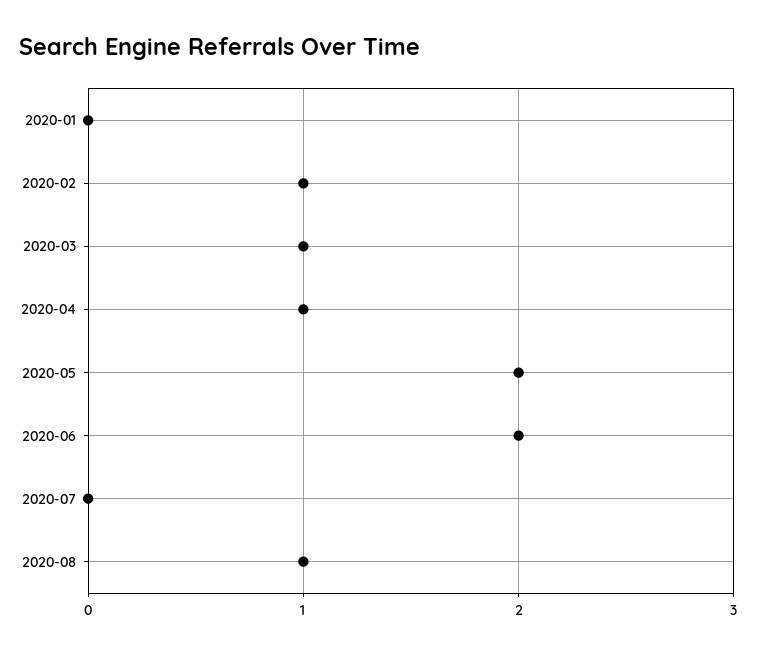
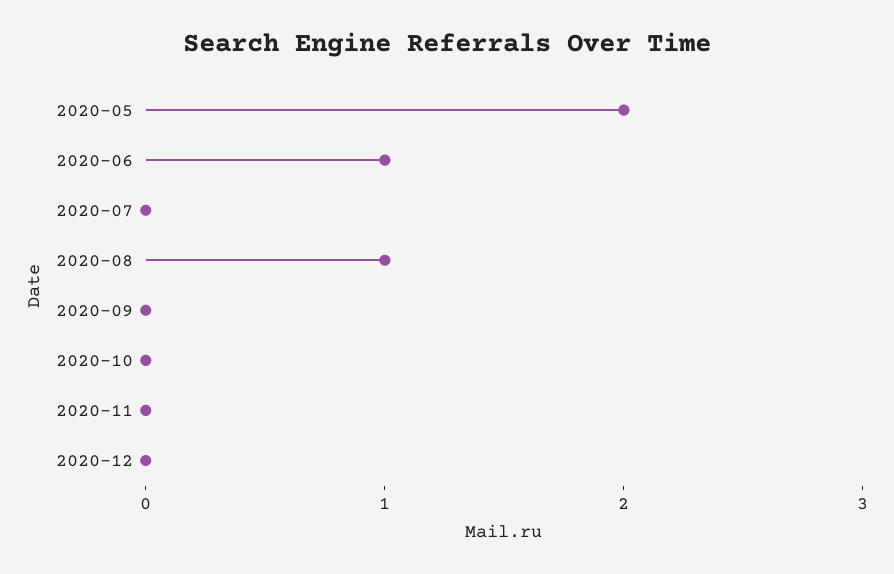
2020-01: 0 -> none
2020-02: 1 -> none
2020-03: 1 -> none
2020-04: 1 -> none
2020-06: 2 -> 1
2020-09: none -> 0
2020-10: none -> 0
2020-11: none -> 0
2020-12: none -> 0

